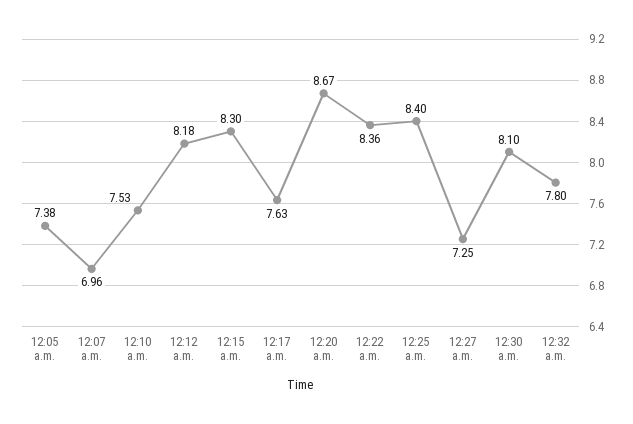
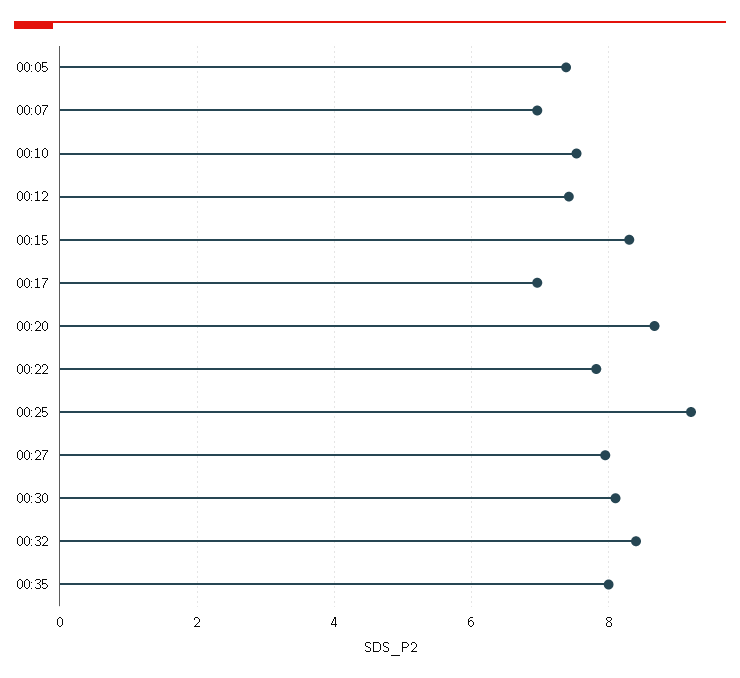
12:12 a.m.: 8.18 -> 7.4
12:17 a.m.: 7.63 -> 7
12:22 a.m.: 8.36 -> 7.8
12:25 a.m.: 8.4 -> 9.2
12:27 a.m.: 7.25 -> 8
12:32 a.m.: 7.8 -> 8.4
00:35: none -> 8

